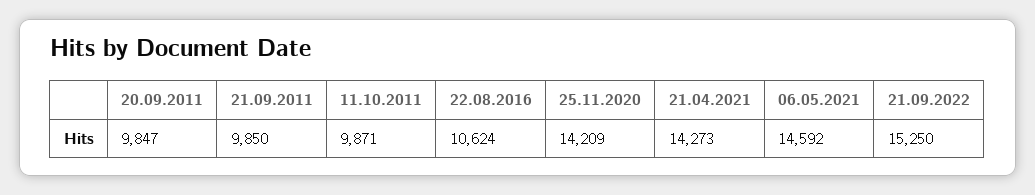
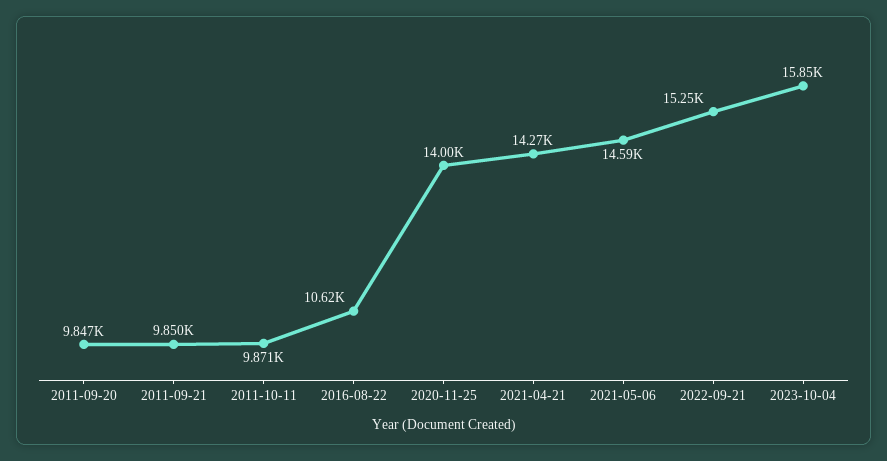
25.11.2020: 14209 -> 14000
2023-10-04: none -> 15850

